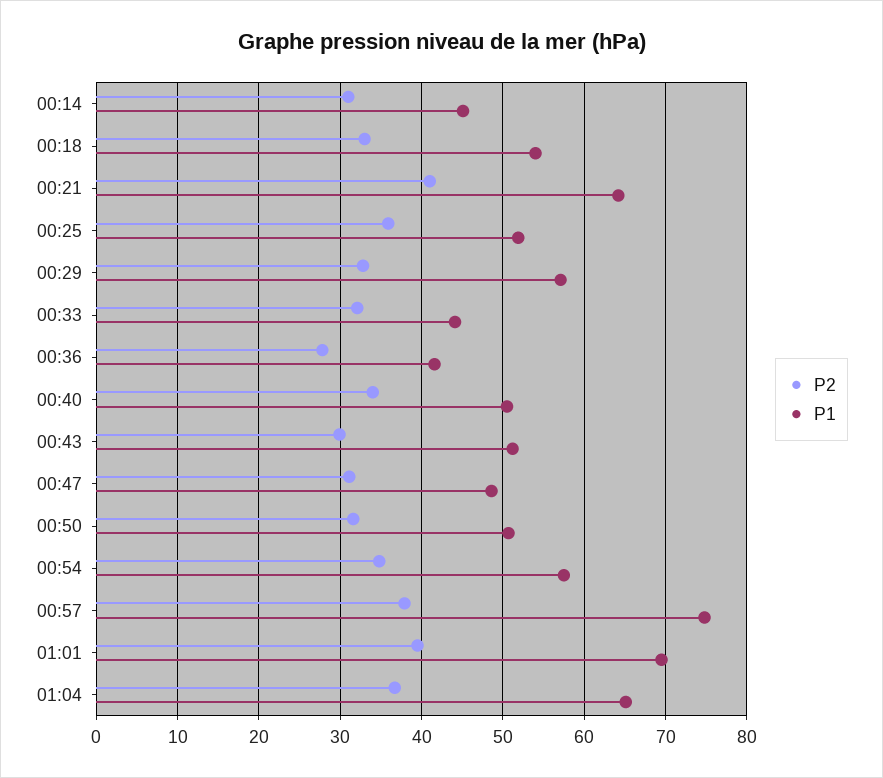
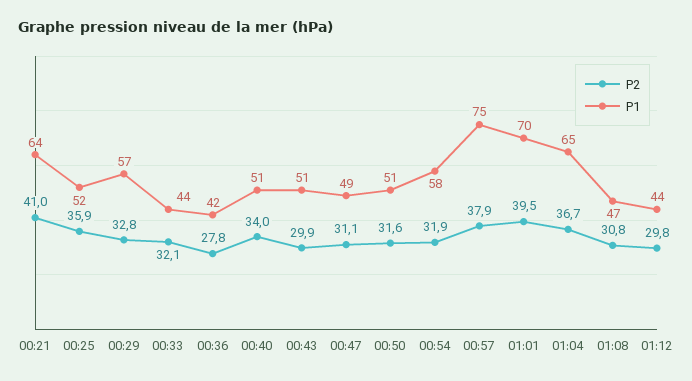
P2, 00:14: 31 -> none
P1, 00:14: 45 -> none
P2, 00:18: 33 -> none
P1, 00:18: 54 -> none
P2, 00:54: 35 -> 31.9
P2, 01:08: none -> 30.8
P1, 01:08: none -> 47
P2, 01:12: none -> 29.8
P1, 01:12: none -> 44

